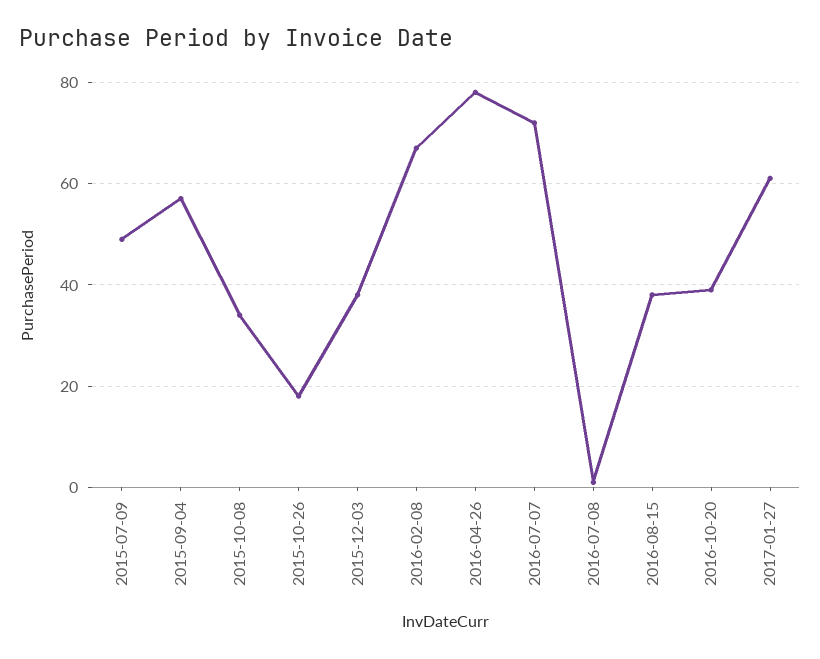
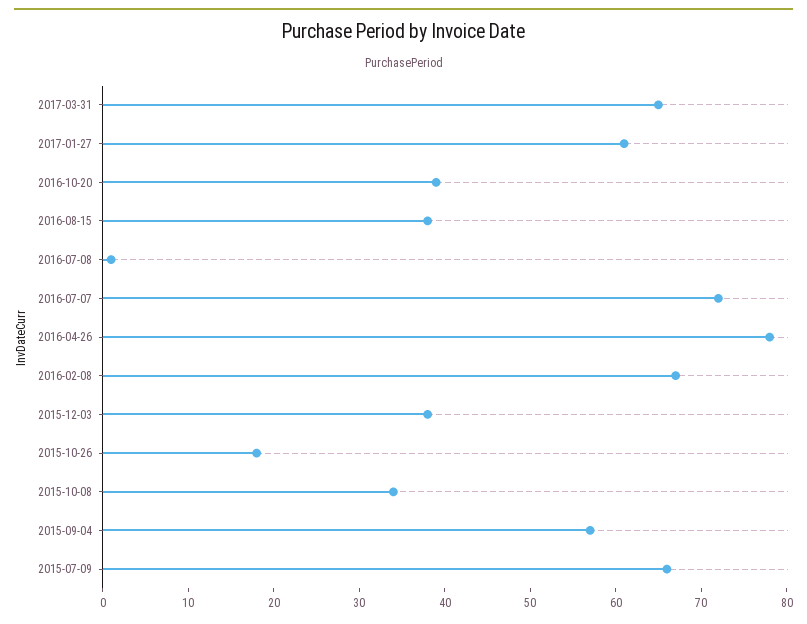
2015-07-09: 50 -> 66
2017-03-31: none -> 65

